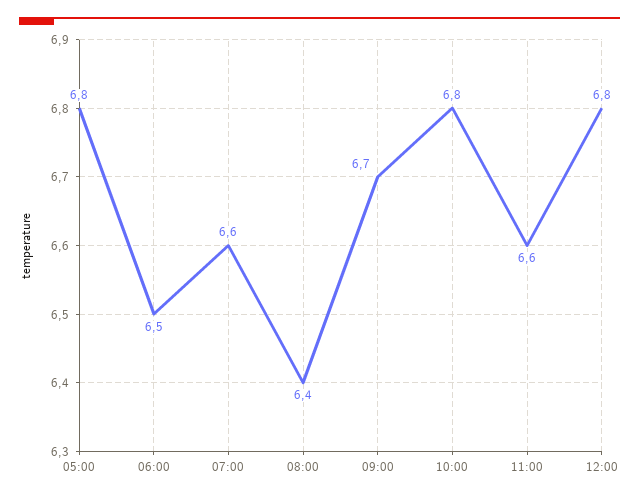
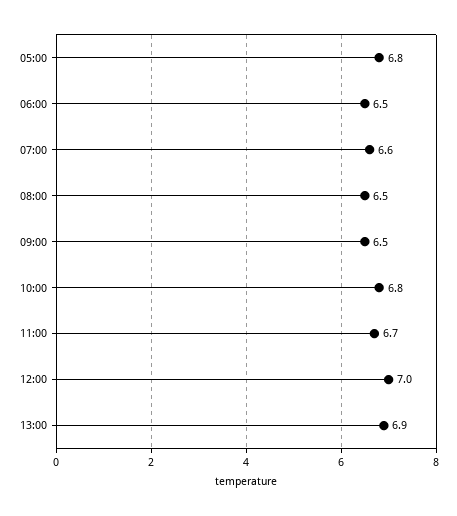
08:00: 6.4 -> 6.5
09:00: 6.7 -> 6.5
11:00: 6.6 -> 6.7
12:00: 6.8 -> 7
13:00: none -> 6.9

